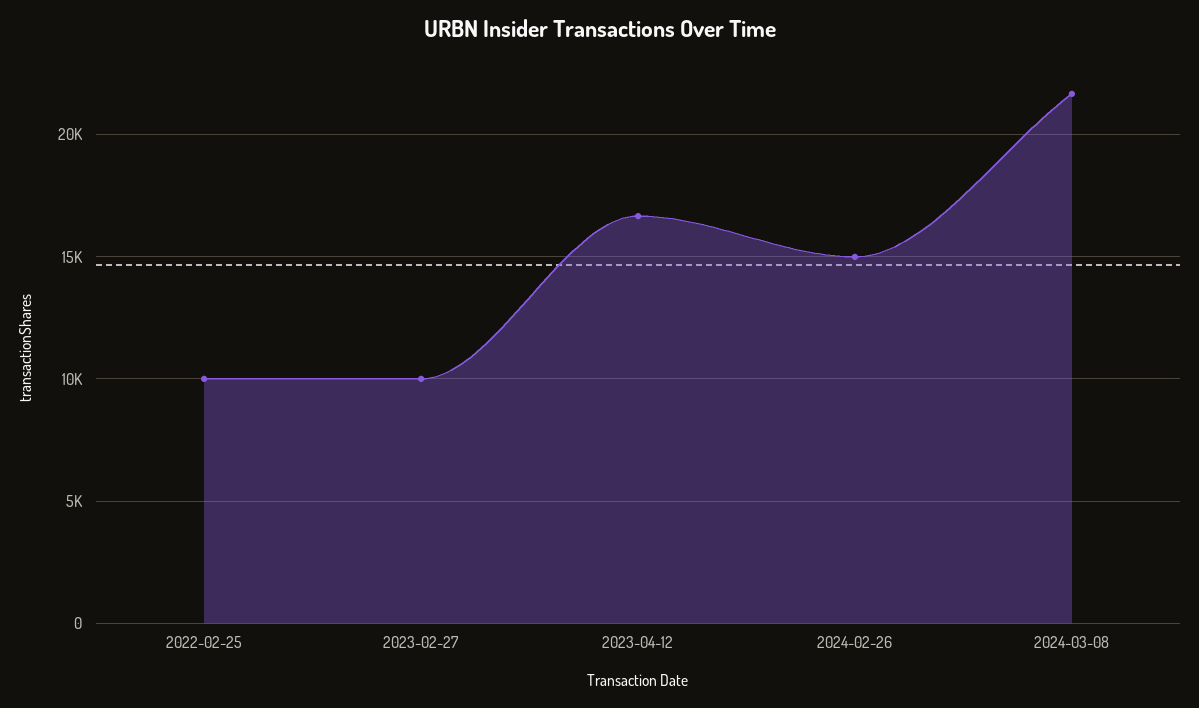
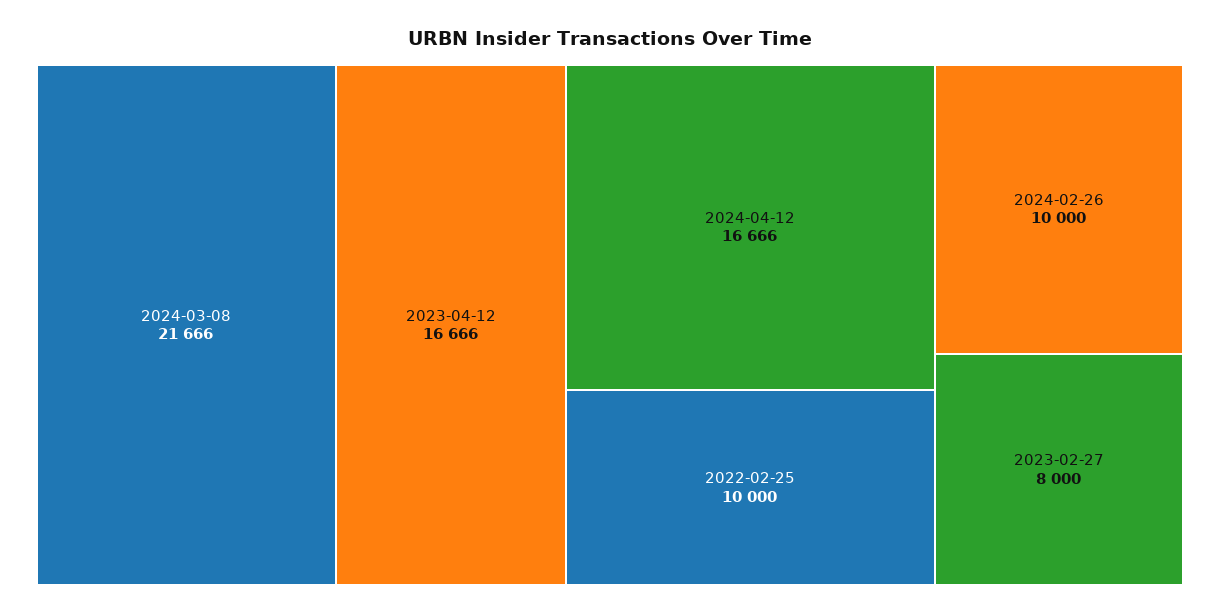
2023-02-27: 10000 -> 8000
2024-02-26: 15000 -> 10000
2024-04-12: none -> 16666

